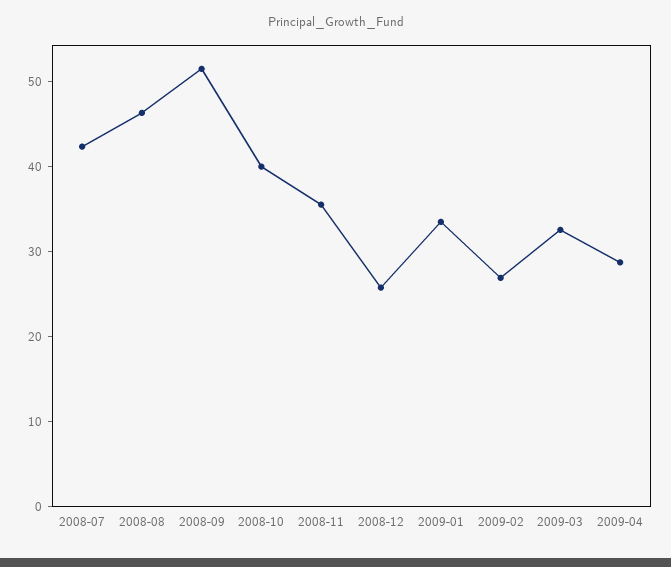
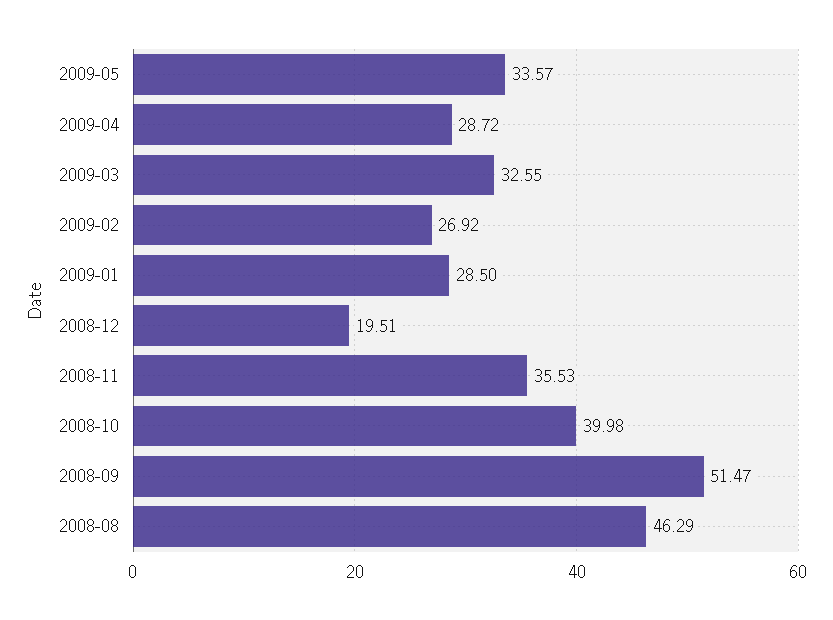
2008-07: 42 -> none
2008-12: 26 -> 19.51
2009-01: 34 -> 28.5
2009-05: none -> 33.57

